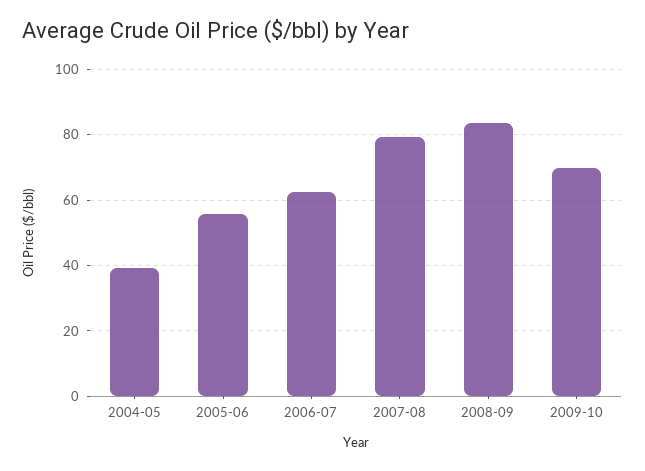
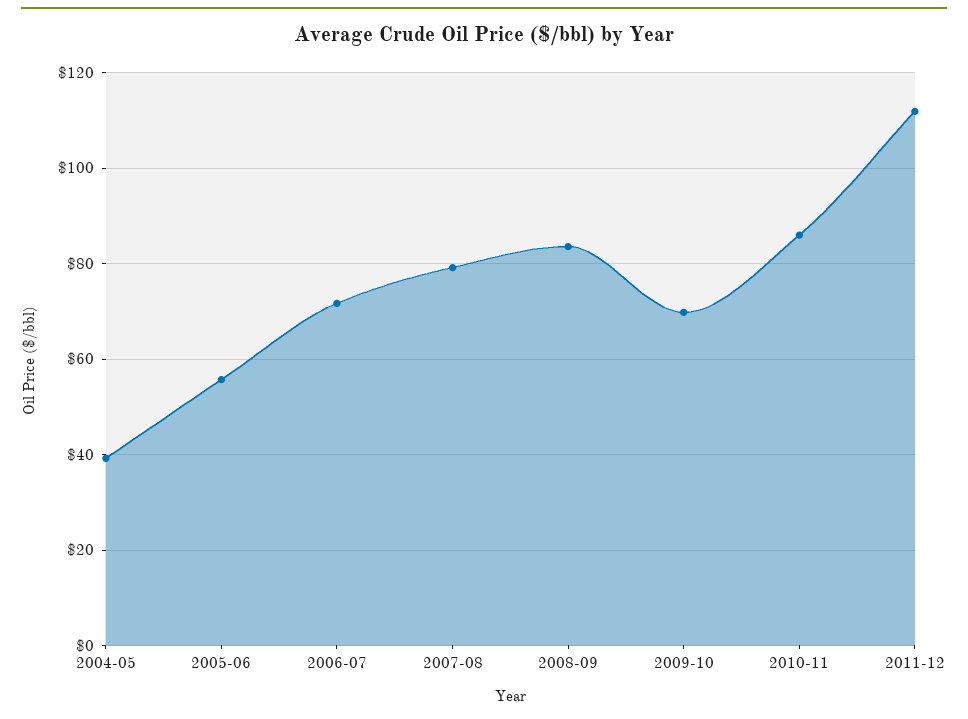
2006-07: 62 -> 72
2010-11: none -> 86
2011-12: none -> 112

